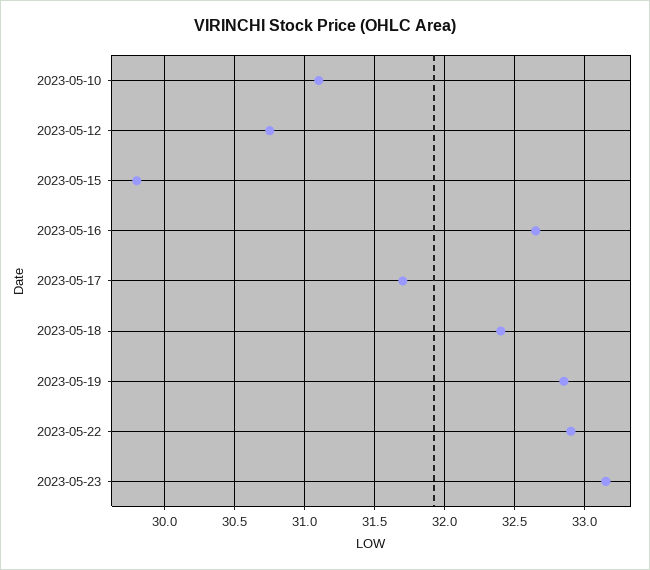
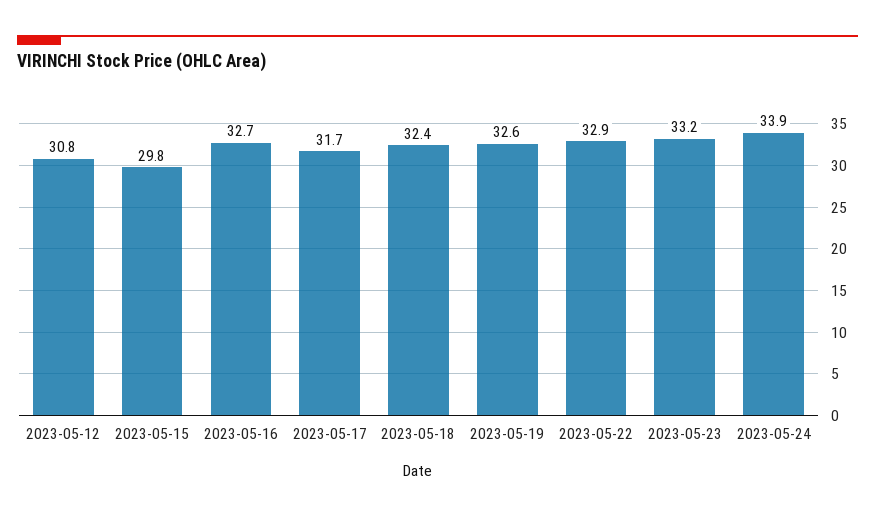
2023-05-10: 31.1 -> none
2023-05-19: 32.85 -> 32.6
2023-05-24: none -> 33.9

